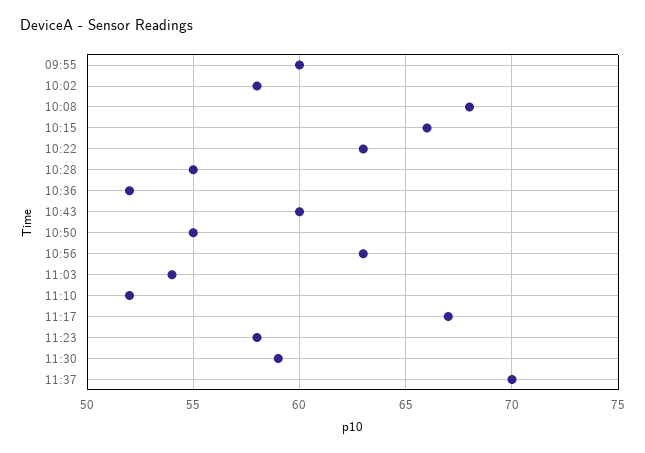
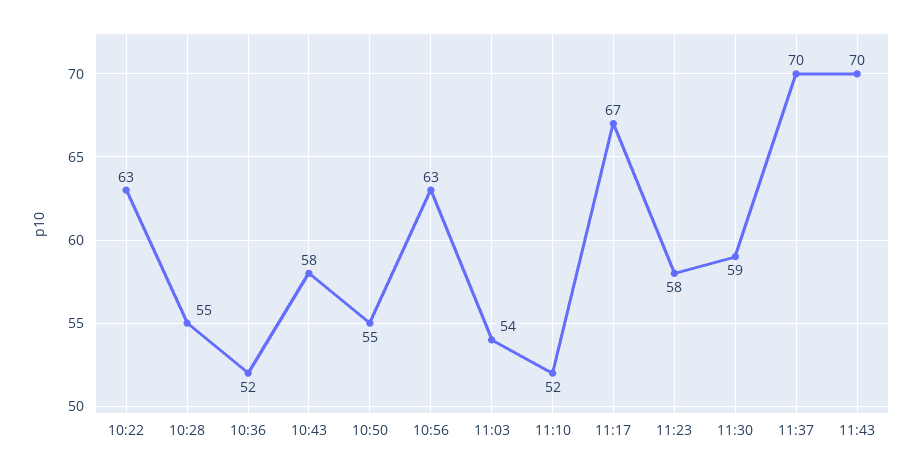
09:55: 60 -> none
10:02: 58 -> none
10:08: 68 -> none
10:15: 66 -> none
10:43: 60 -> 58
11:43: none -> 70

